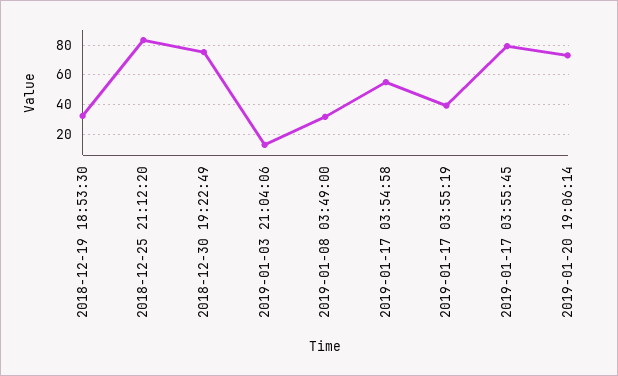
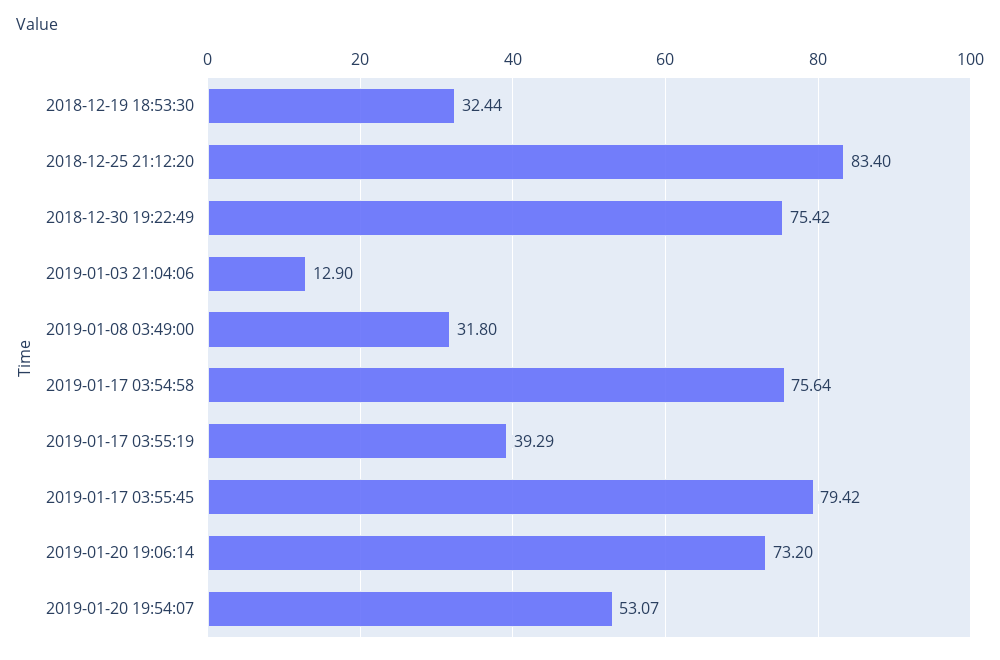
2019-01-17 03:54:58: 55 -> 75.64
2019-01-20 19:54:07: none -> 53.07

